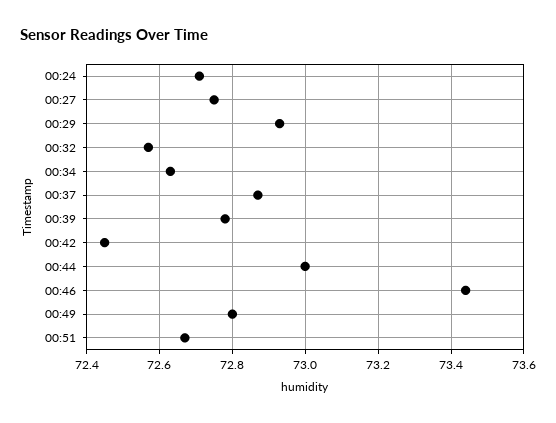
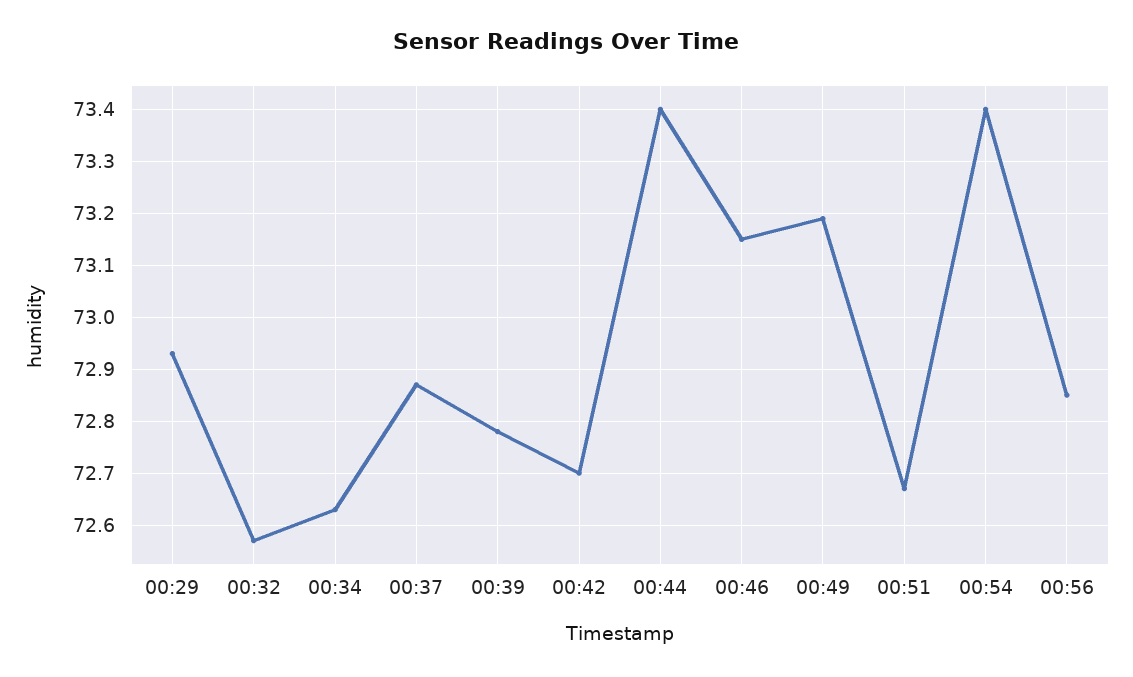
00:24: 72.7 -> none
00:27: 72.75 -> none
00:42: 72.45 -> 72.7
00:44: 73 -> 73.4
00:46: 73.45 -> 73.15
00:49: 72.8 -> 73.2
00:54: none -> 73.4
00:56: none -> 72.85

